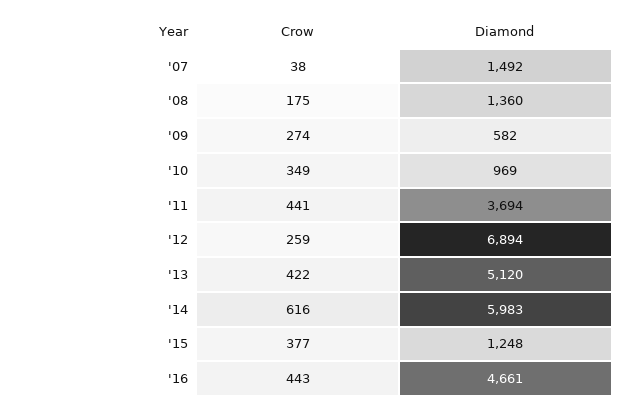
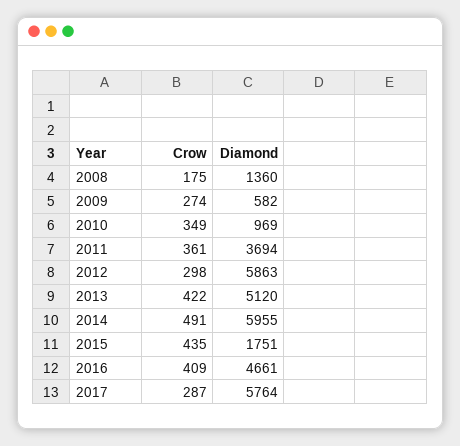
Crow, '07: 38 -> none
Diamond, '07: 1492 -> none
Crow, '11: 441 -> 361
Crow, '12: 259 -> 298
Diamond, '12: 6894 -> 5863
Crow, '14: 616 -> 491
Diamond, '14: 5983 -> 5955
Crow, '15: 377 -> 435
Diamond, '15: 1248 -> 1751
Crow, '16: 443 -> 409
Crow, 2017: none -> 287
Diamond, 2017: none -> 5764

